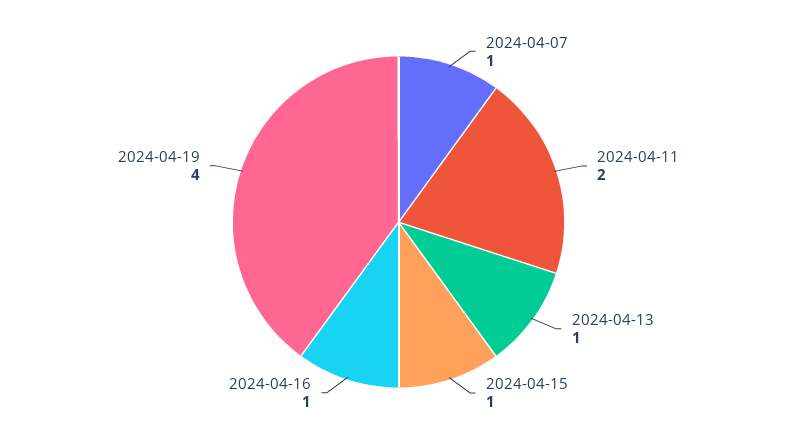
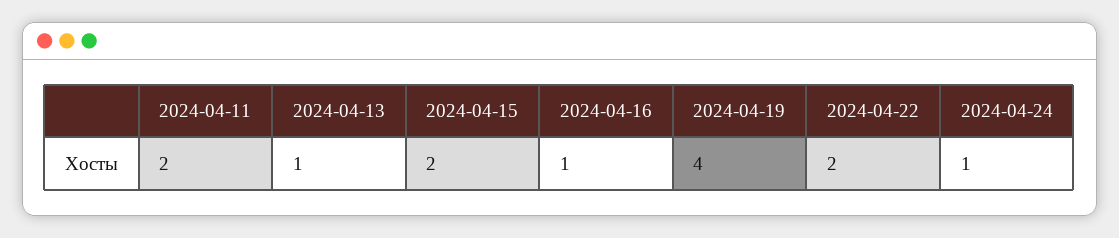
2024-04-07: 1 -> none
2024-04-15: 1 -> 2
2024-04-22: none -> 2
2024-04-24: none -> 1

